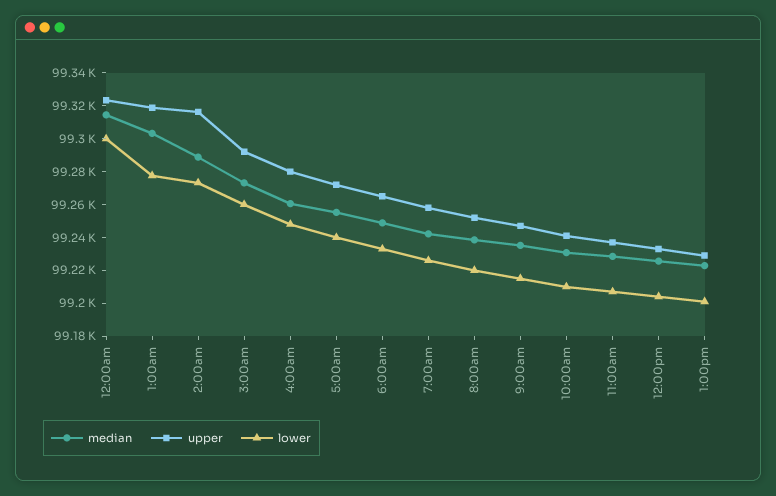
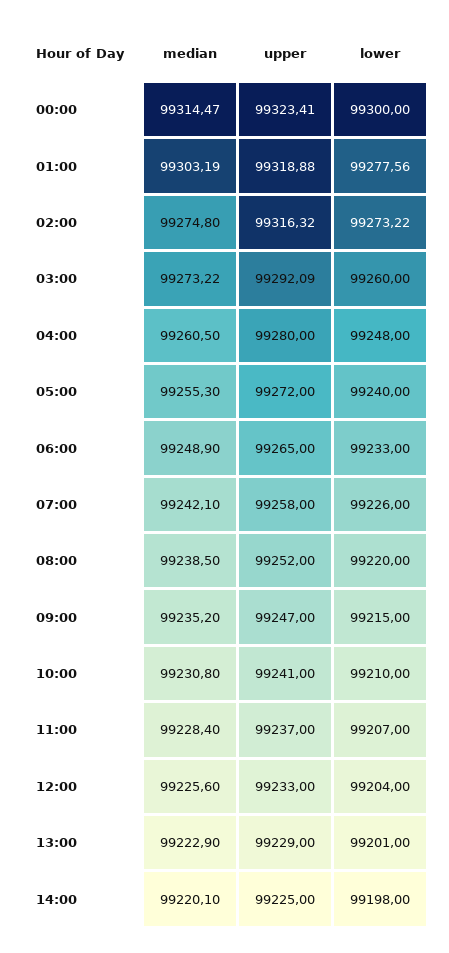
median, 2:00am: 99290 -> 99274.8
median, 14:00: none -> 99220.1
upper, 14:00: none -> 99225
lower, 14:00: none -> 99198

